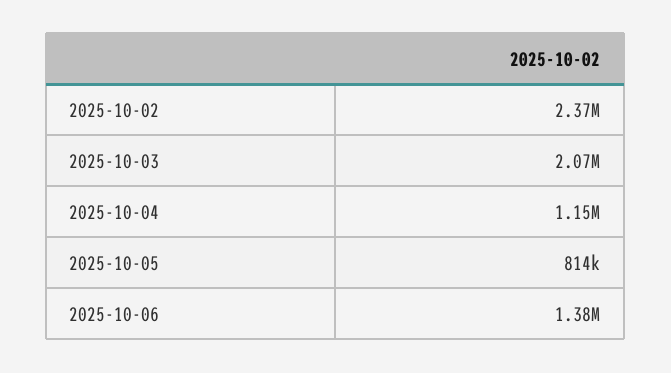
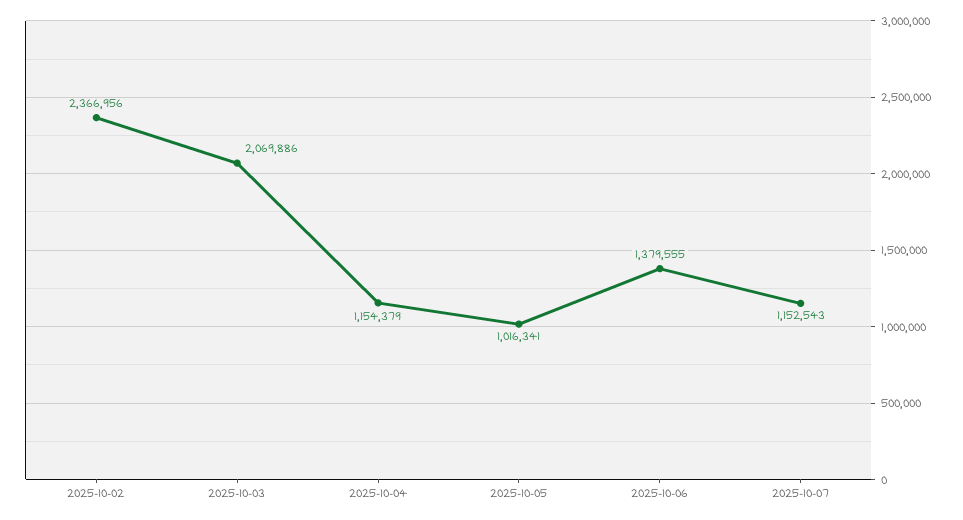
2025-10-05: 814000 -> 1016341
2025-10-07: none -> 1152543

